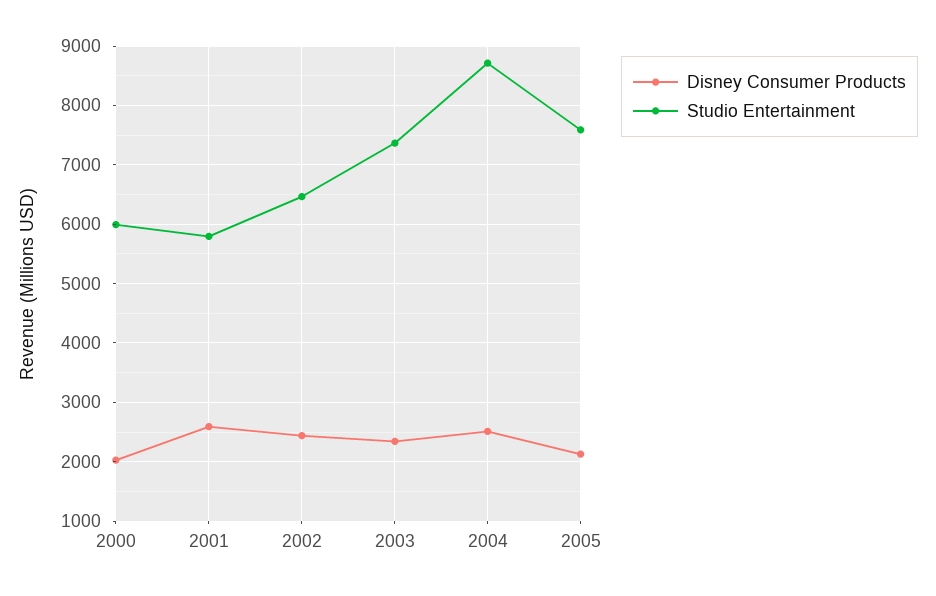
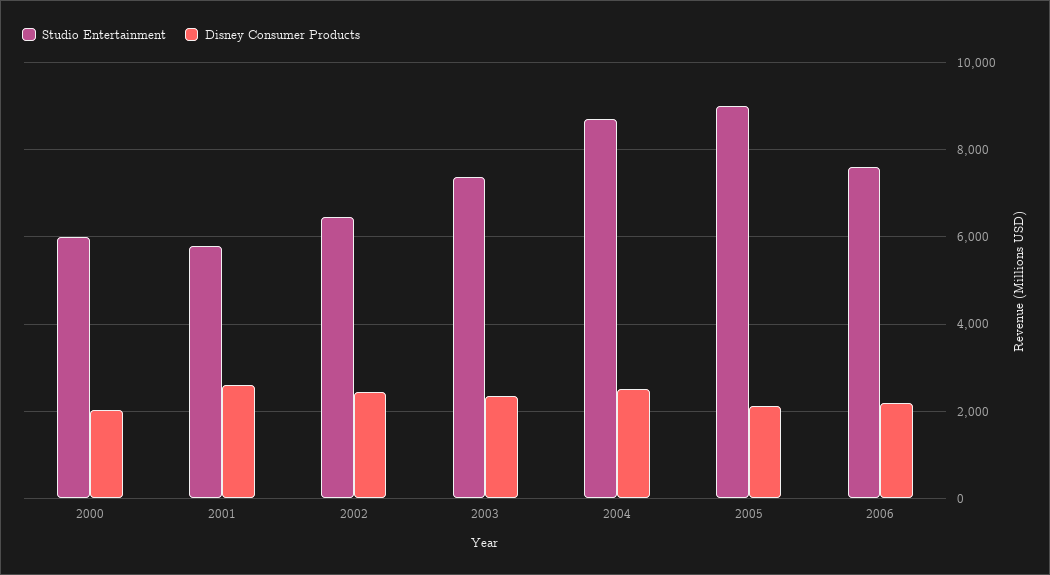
Studio Entertainment, 2005: 7600 -> 9000
Studio Entertainment, 2006: none -> 7600
Disney Consumer Products, 2006: none -> 2200

